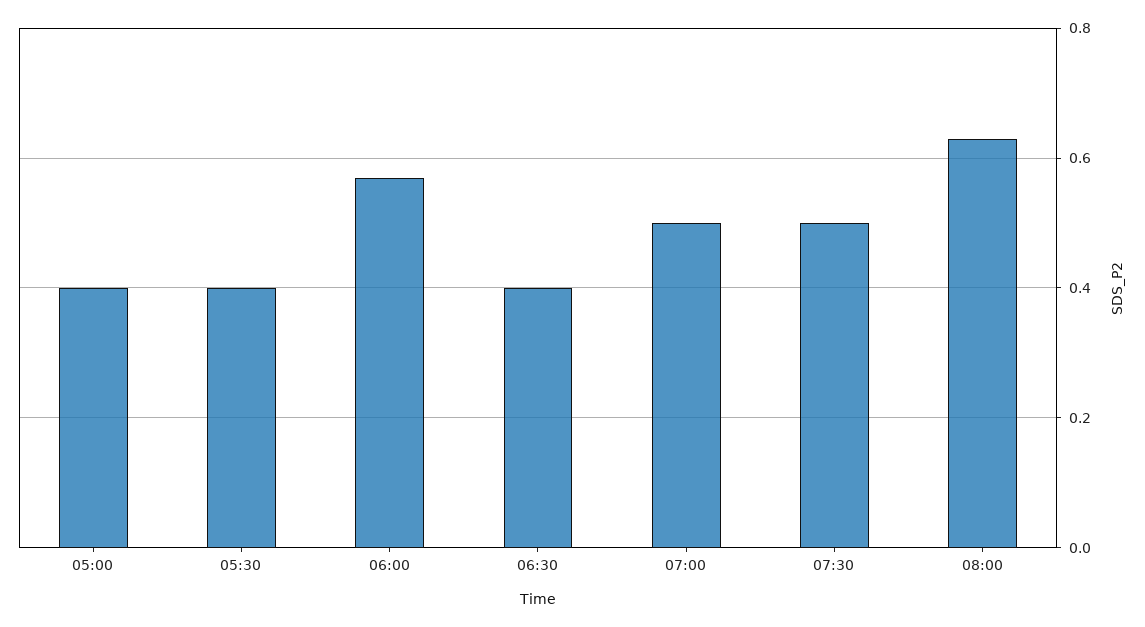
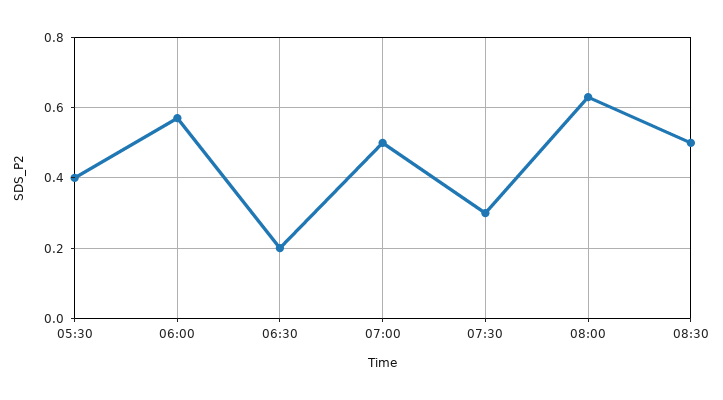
05:00: 0.4 -> none
06:30: 0.4 -> 0.2
07:30: 0.5 -> 0.3
08:30: none -> 0.5

